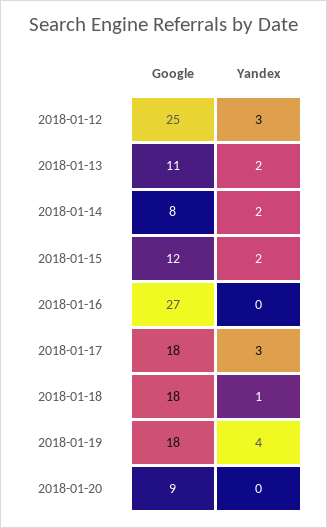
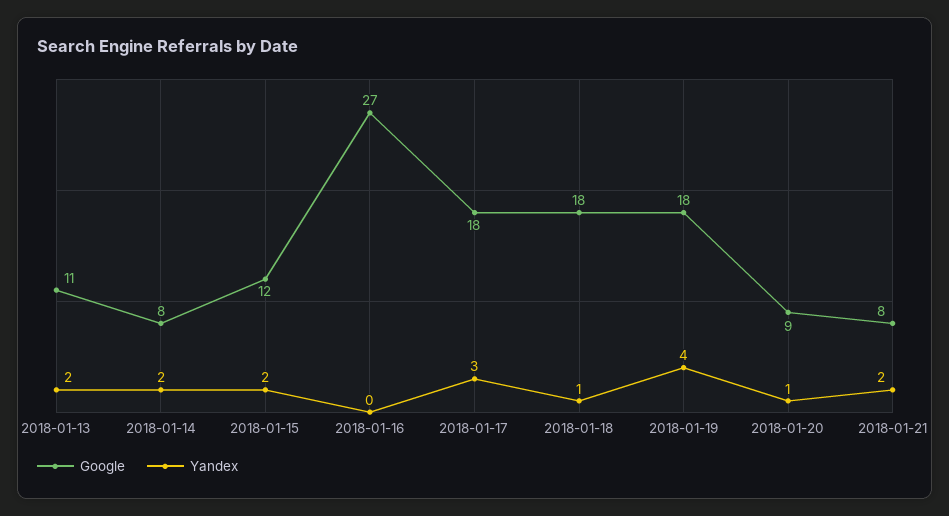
Google, 2018-01-12: 25 -> none
Yandex, 2018-01-12: 3 -> none
Yandex, 2018-01-20: 0 -> 1
Google, 2018-01-21: none -> 8
Yandex, 2018-01-21: none -> 2

